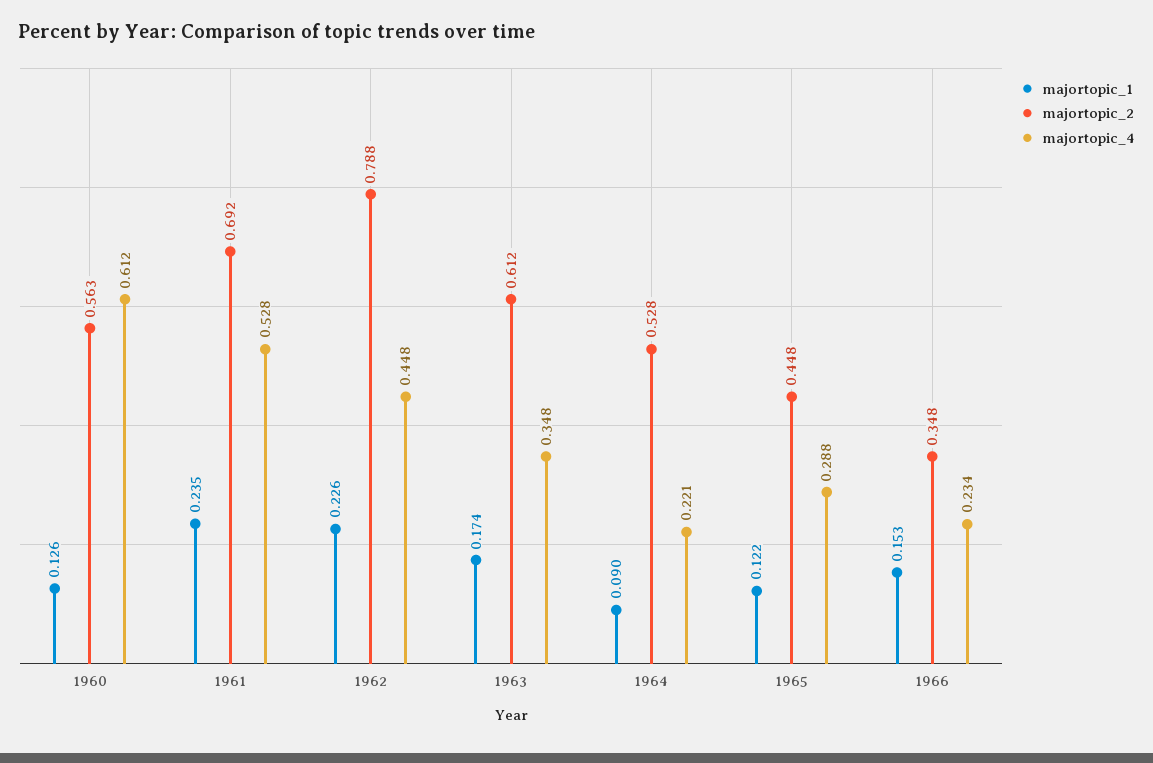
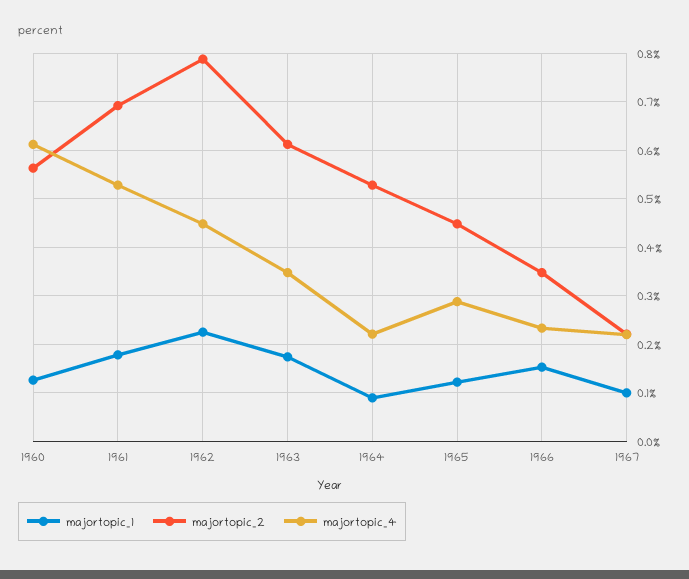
majortopic_1, 1961: 0.235 -> 0.18
majortopic_1, 1967: none -> 0.1
majortopic_2, 1967: none -> 0.22
majortopic_4, 1967: none -> 0.22

